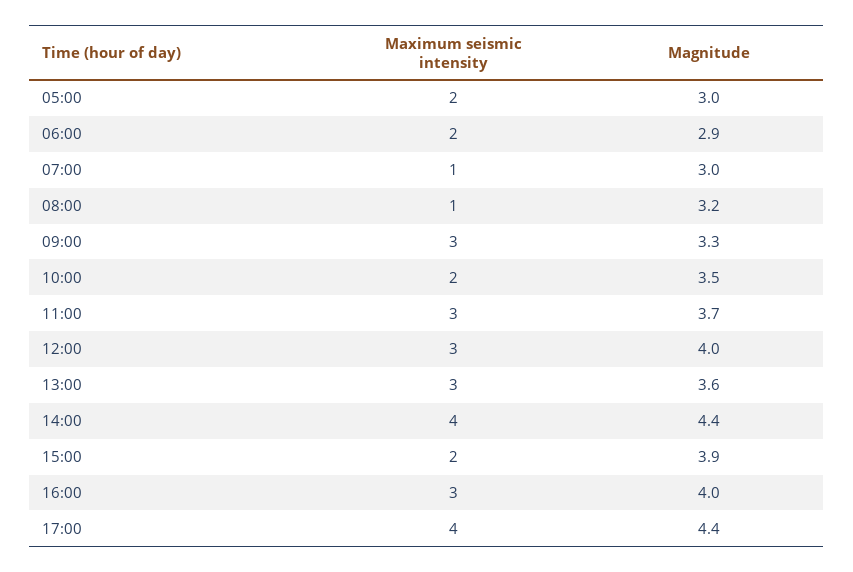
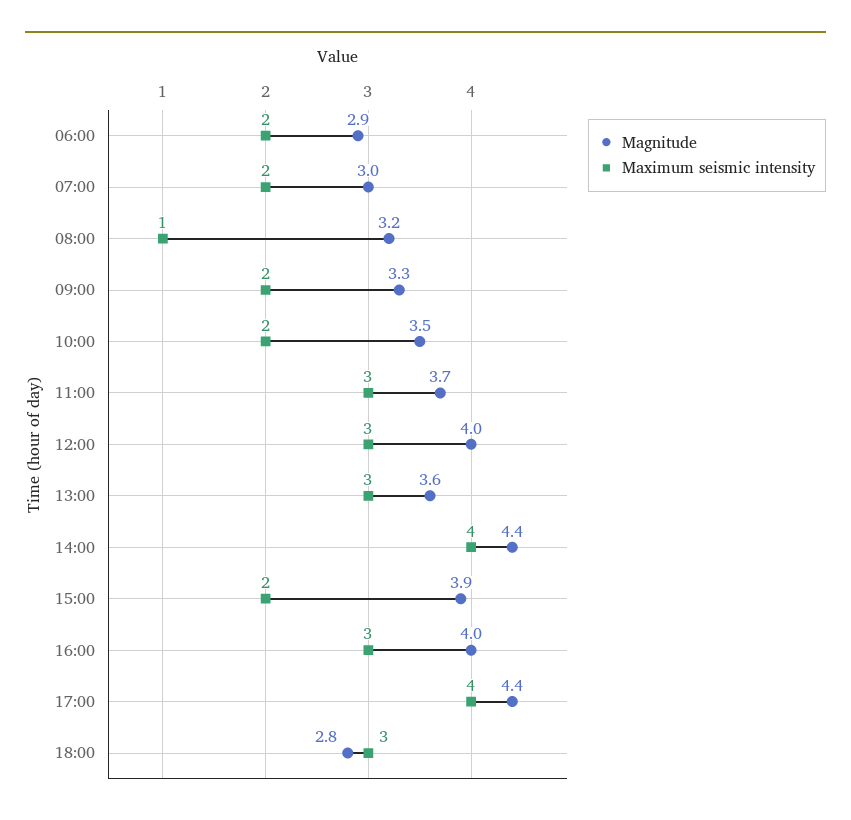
Maximum seismic intensity, 05:00: 2 -> none
Magnitude, 05:00: 3 -> none
Maximum seismic intensity, 07:00: 1 -> 2
Maximum seismic intensity, 09:00: 3 -> 2
Magnitude, 18:00: none -> 2.8
Maximum seismic intensity, 18:00: none -> 3

